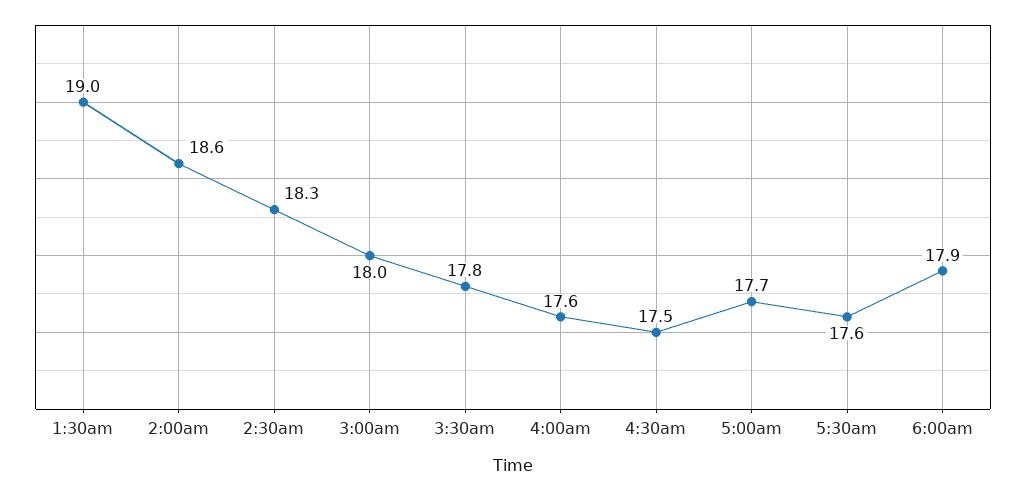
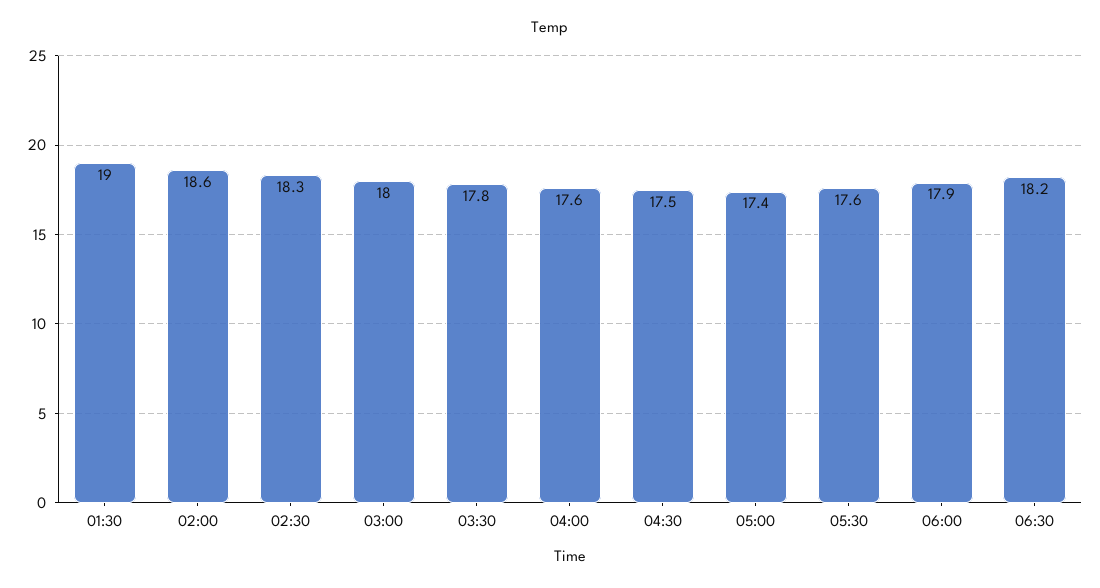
5:00am: 17.7 -> 17.4
06:30: none -> 18.2

